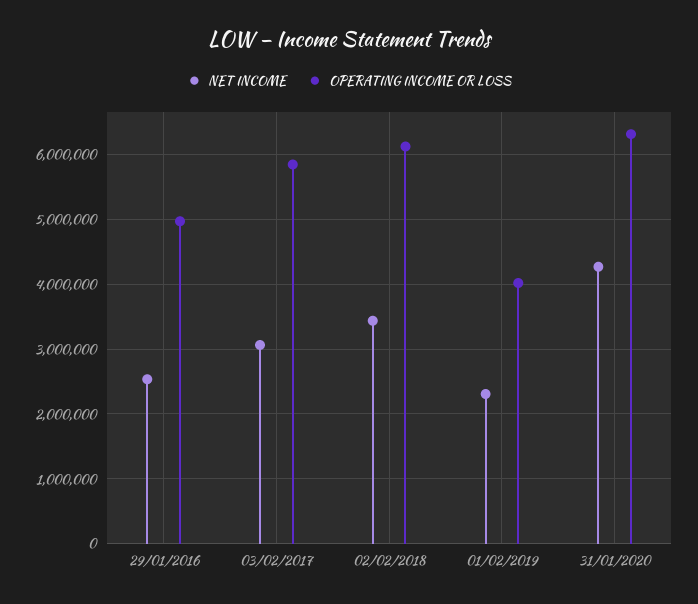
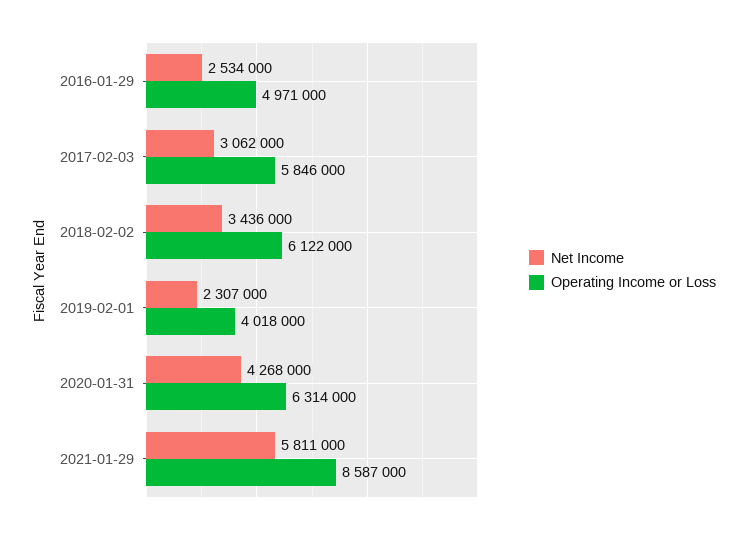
NET INCOME, 2021-01-29: none -> 5811000
OPERATING INCOME OR LOSS, 2021-01-29: none -> 8587000

